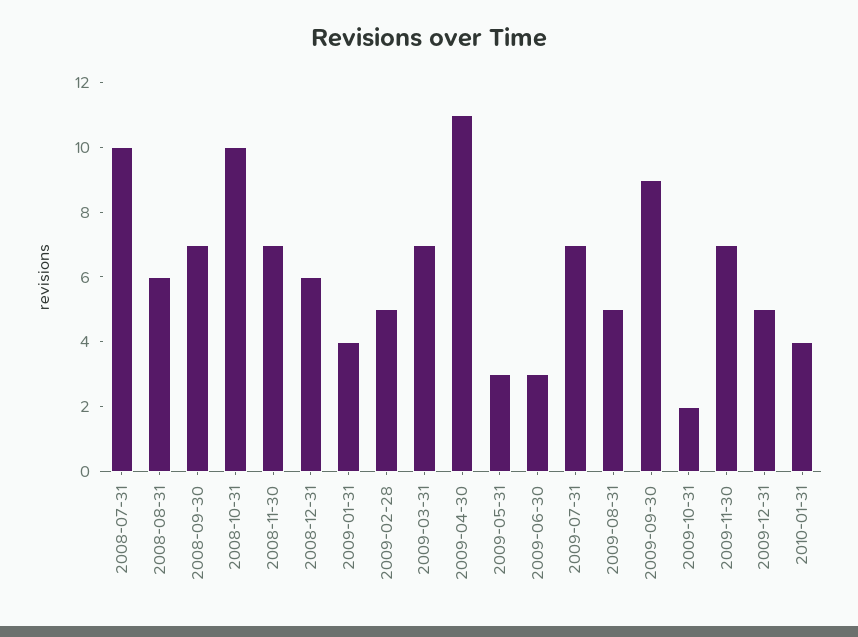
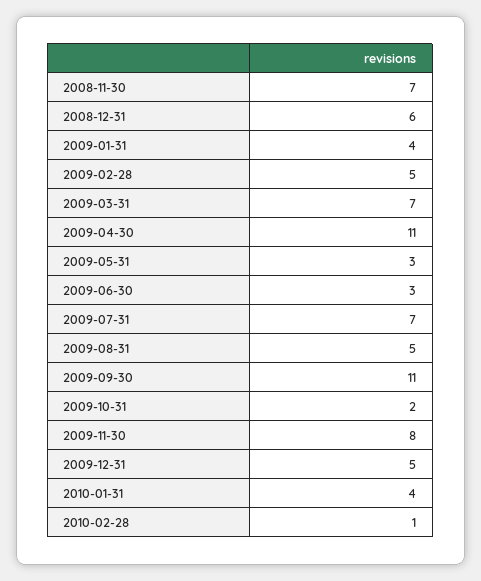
2008-07-31: 10 -> none
2008-08-31: 6 -> none
2008-09-30: 7 -> none
2008-10-31: 10 -> none
2009-09-30: 9 -> 11
2009-11-30: 7 -> 8
2010-02-28: none -> 1

